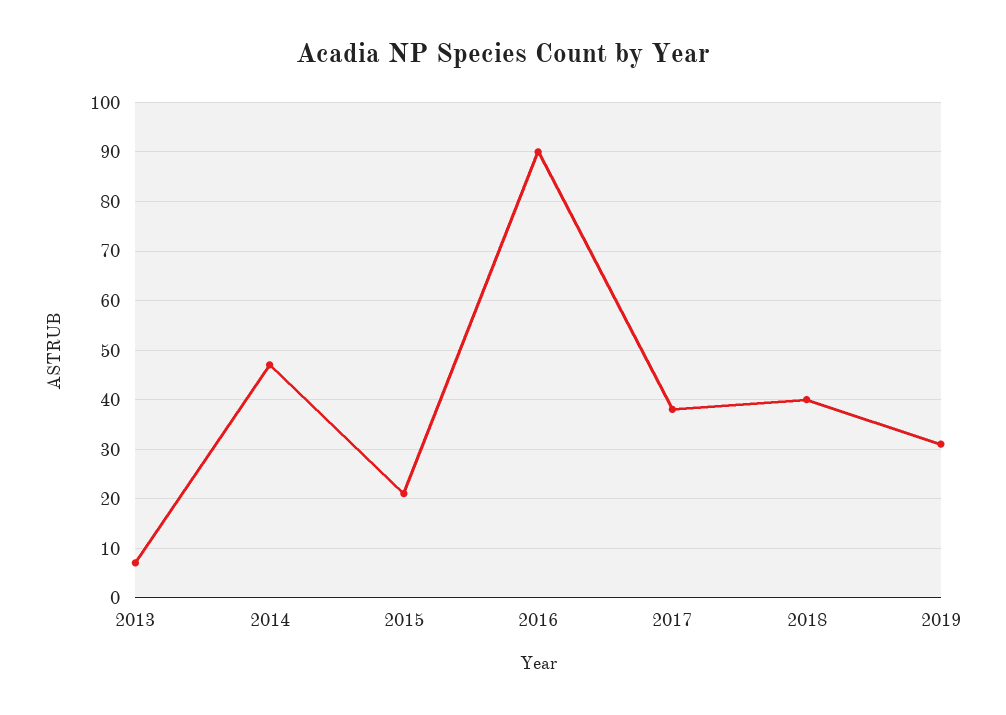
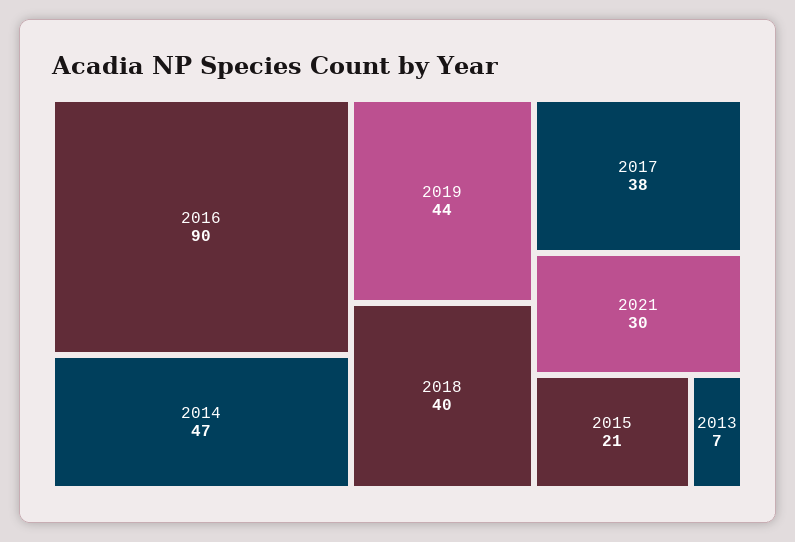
2019: 30 -> 44
2021: none -> 30

